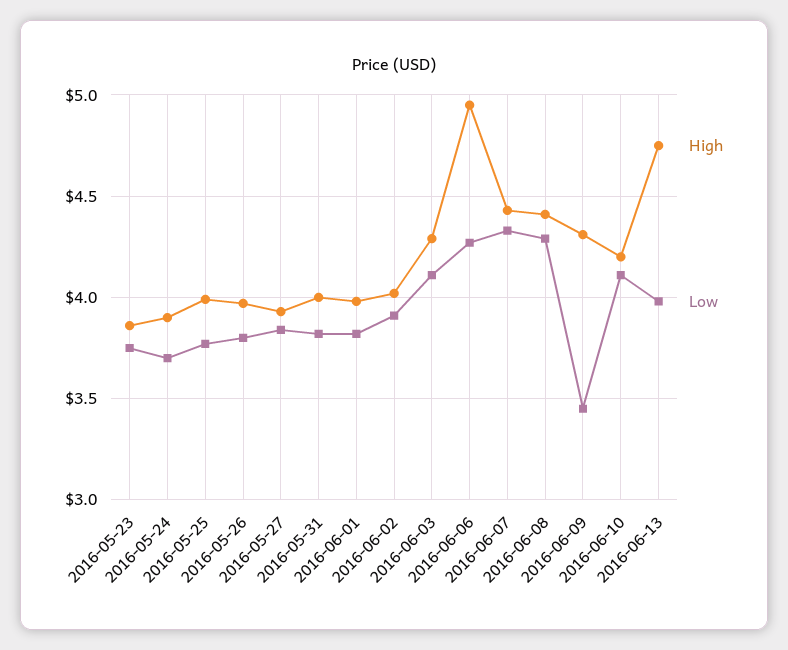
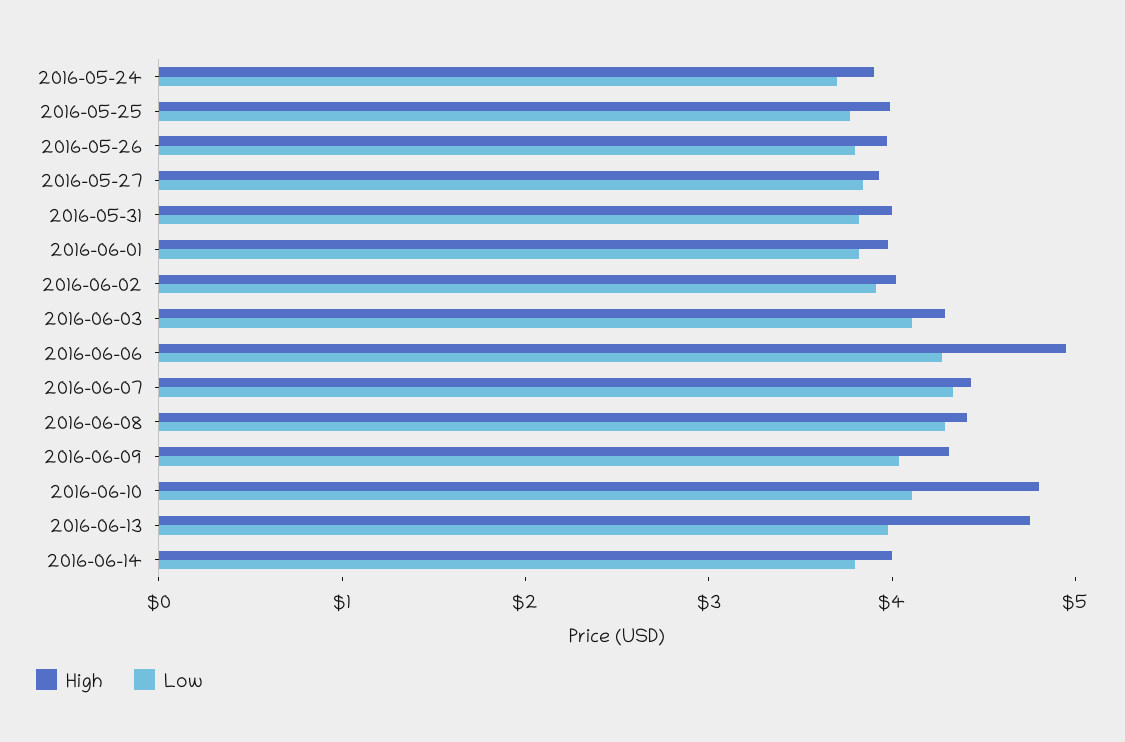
High, 2016-05-23: 3.85 -> none
Low, 2016-05-23: 3.75 -> none
Low, 2016-06-09: 3.45 -> 4
High, 2016-06-10: 4.2 -> 4.8
High, 2016-06-14: none -> 4
Low, 2016-06-14: none -> 3.8

